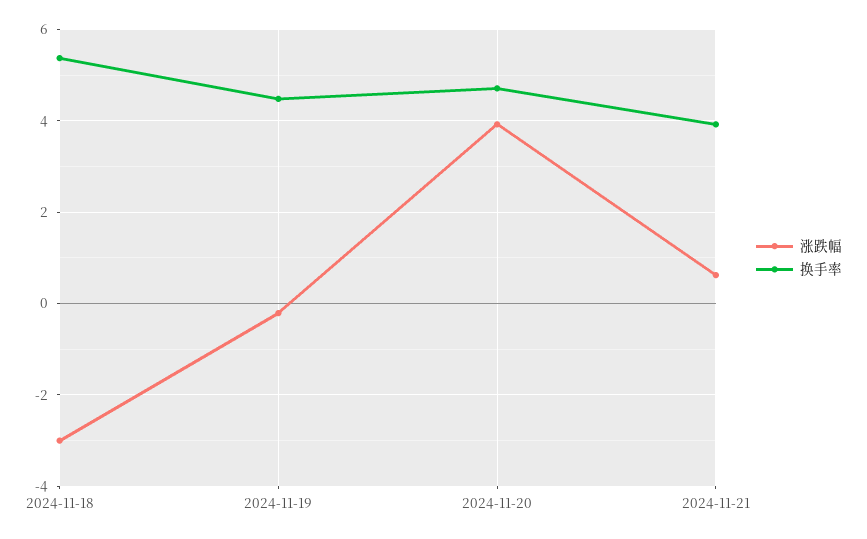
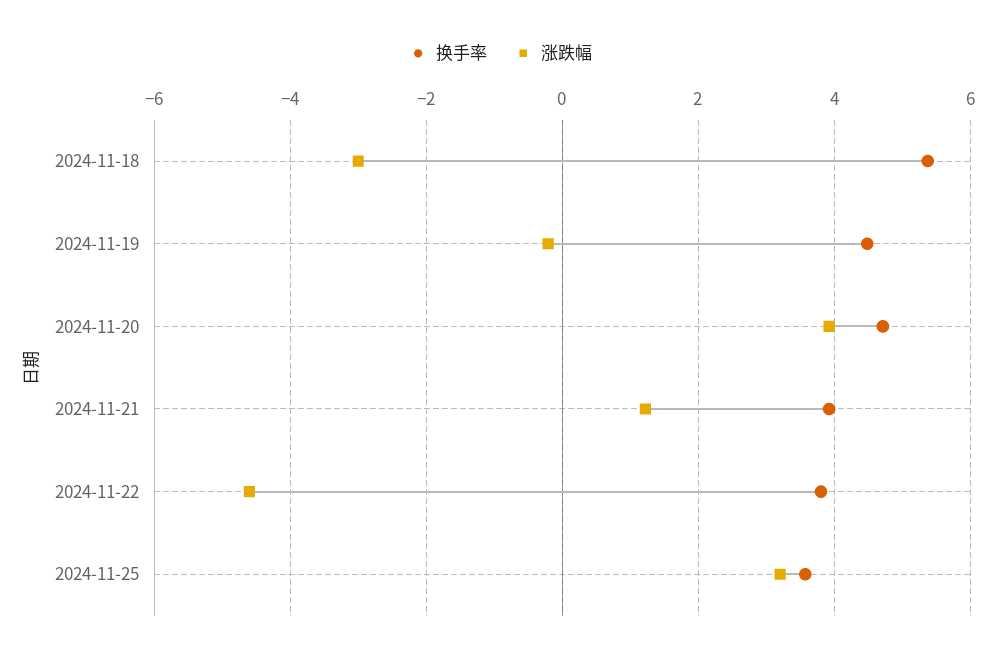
涨跌幅, 2024-11-21: 0.6 -> 1.2
换手率, 2024-11-22: none -> 3.8
涨跌幅, 2024-11-22: none -> -4.6
换手率, 2024-11-25: none -> 3.6
涨跌幅, 2024-11-25: none -> 3.2

